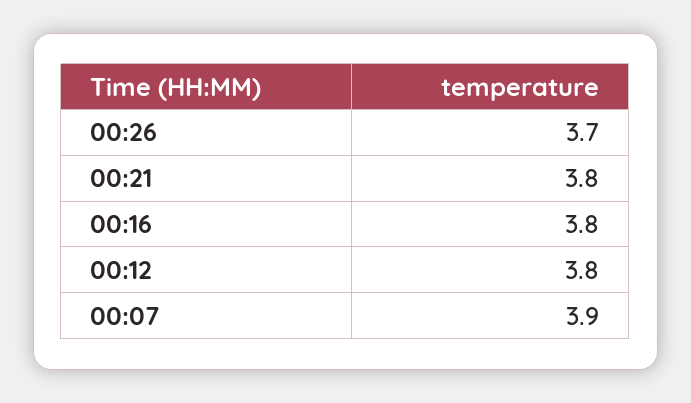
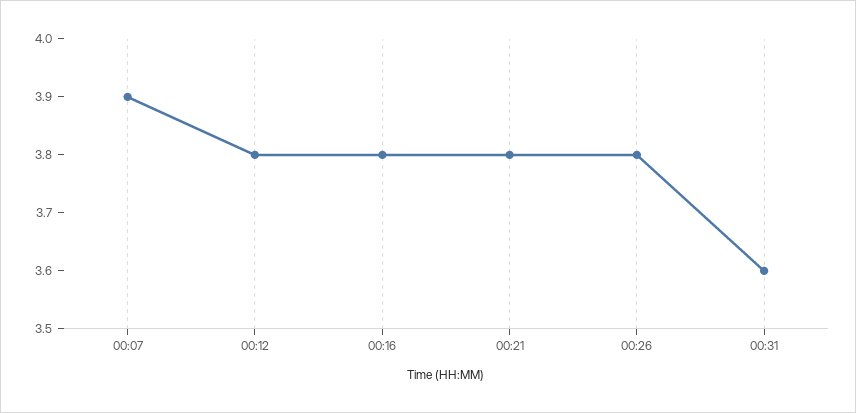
00:26: 3.7 -> 3.8
00:31: none -> 3.6

